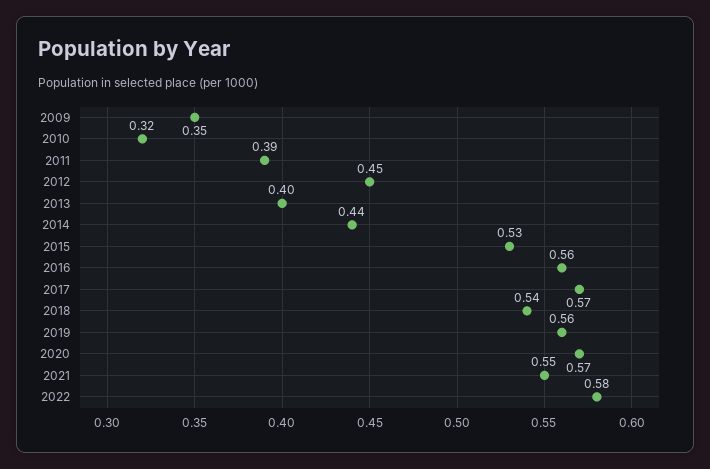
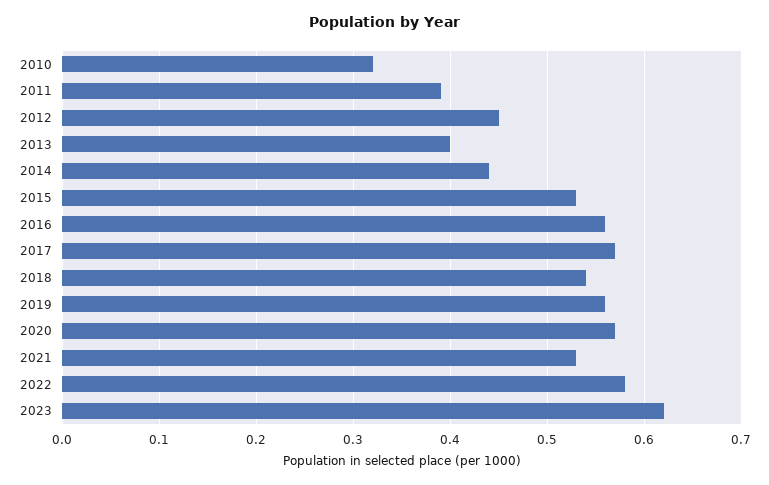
2009: 0.35 -> none
2021: 0.55 -> 0.53
2023: none -> 0.62

